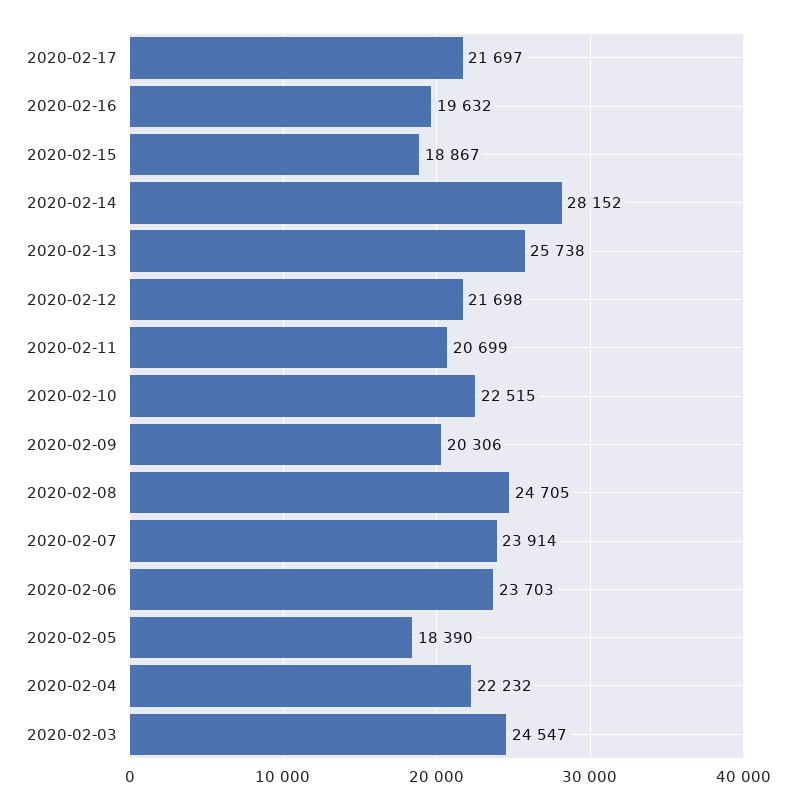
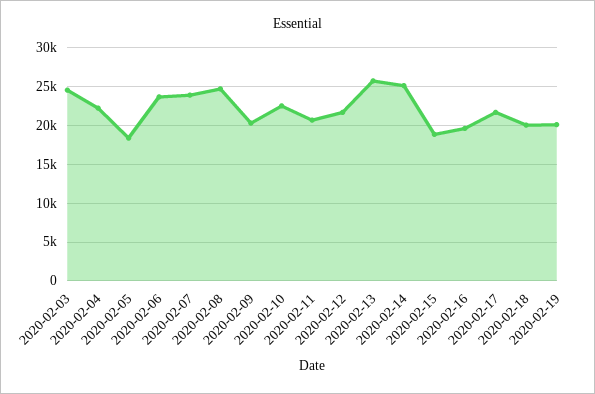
2020-02-14: 28152 -> 25000
2020-02-18: none -> 20000
2020-02-19: none -> 20000

